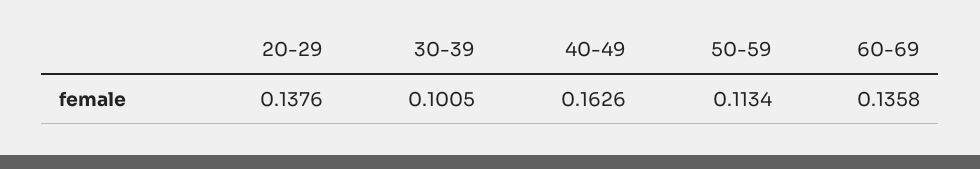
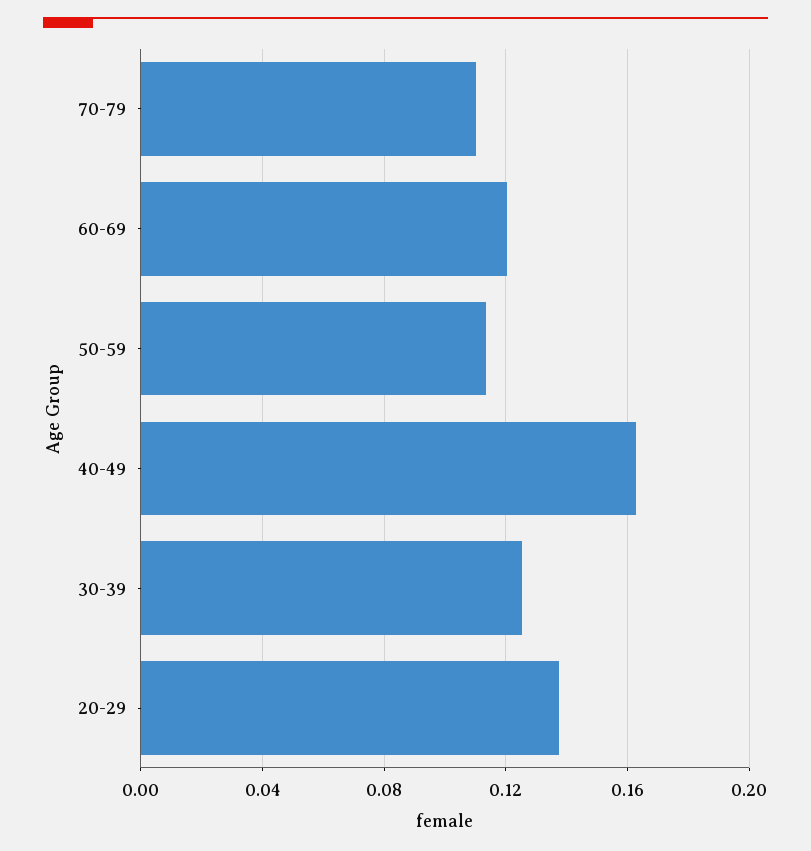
30-39: 0.1005 -> 0.125
60-69: 0.1358 -> 0.12
70-79: none -> 0.11

